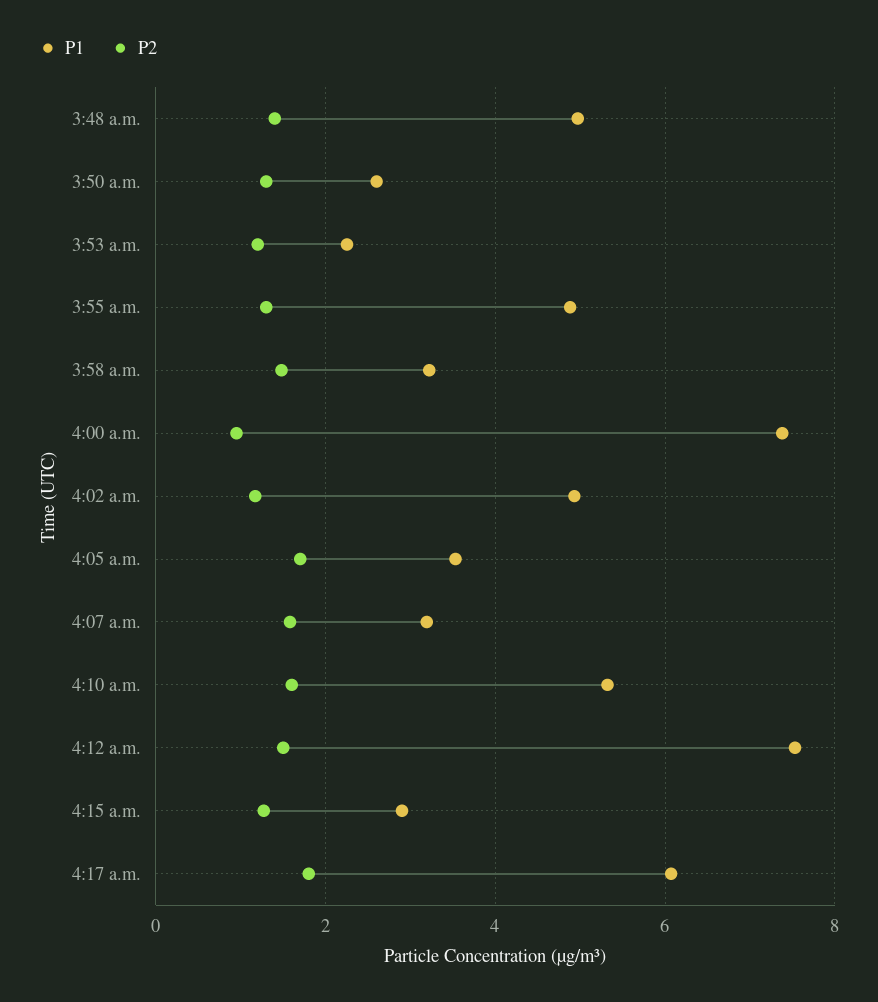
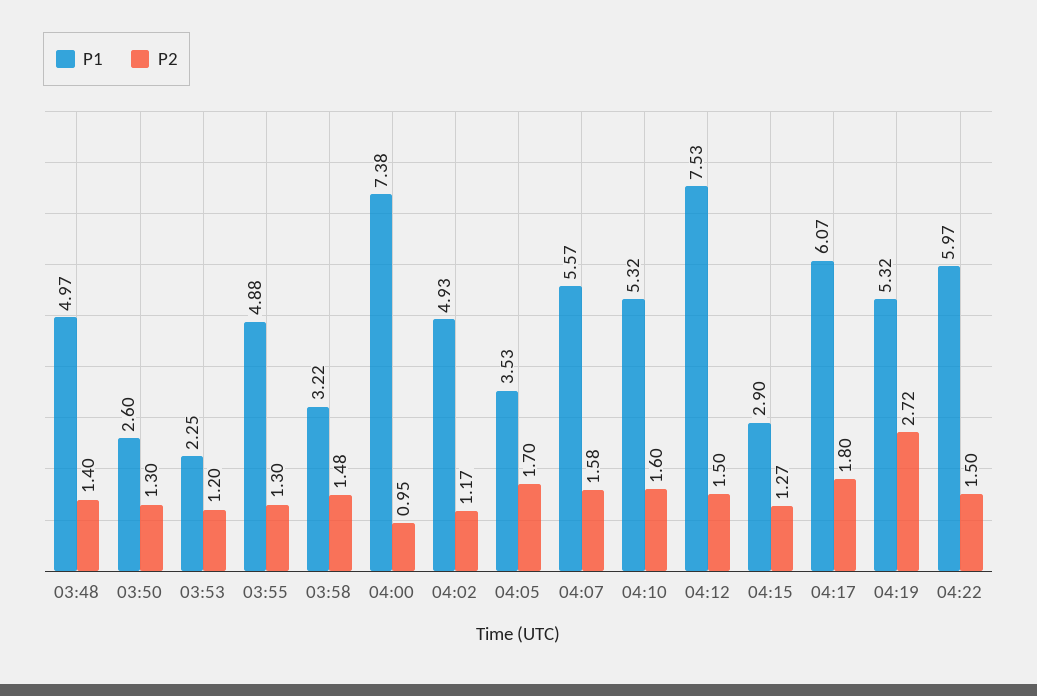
P1, 4:07 a.m.: 3.2 -> 5.57
P1, 04:19: none -> 5.32
P2, 04:19: none -> 2.72
P1, 04:22: none -> 5.97
P2, 04:22: none -> 1.5

